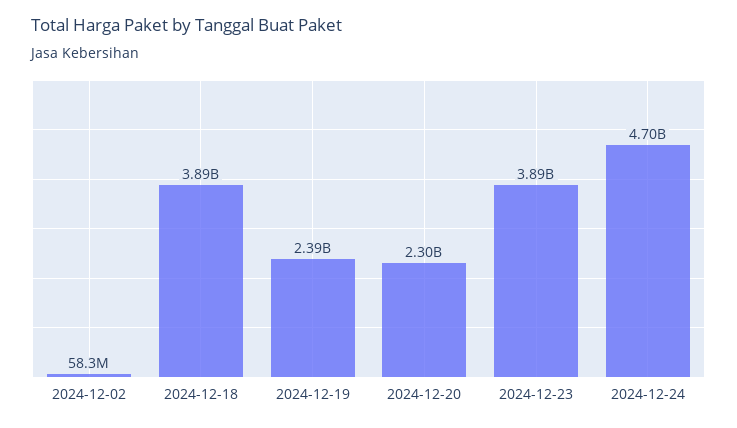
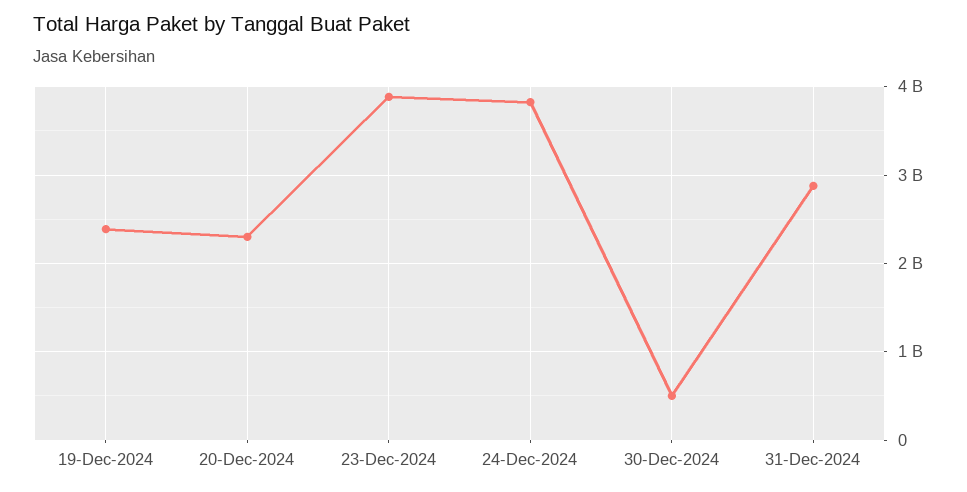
2024-12-02: 58300000 -> none
2024-12-18: 3890000000 -> none
2024-12-24: 4700000000 -> 3800000000
30-Dec-2024: none -> 500000000
31-Dec-2024: none -> 2900000000

